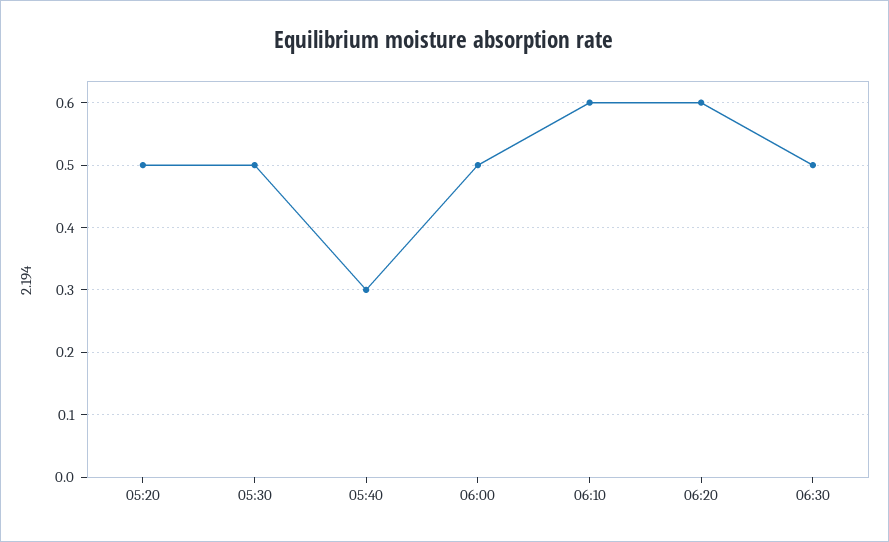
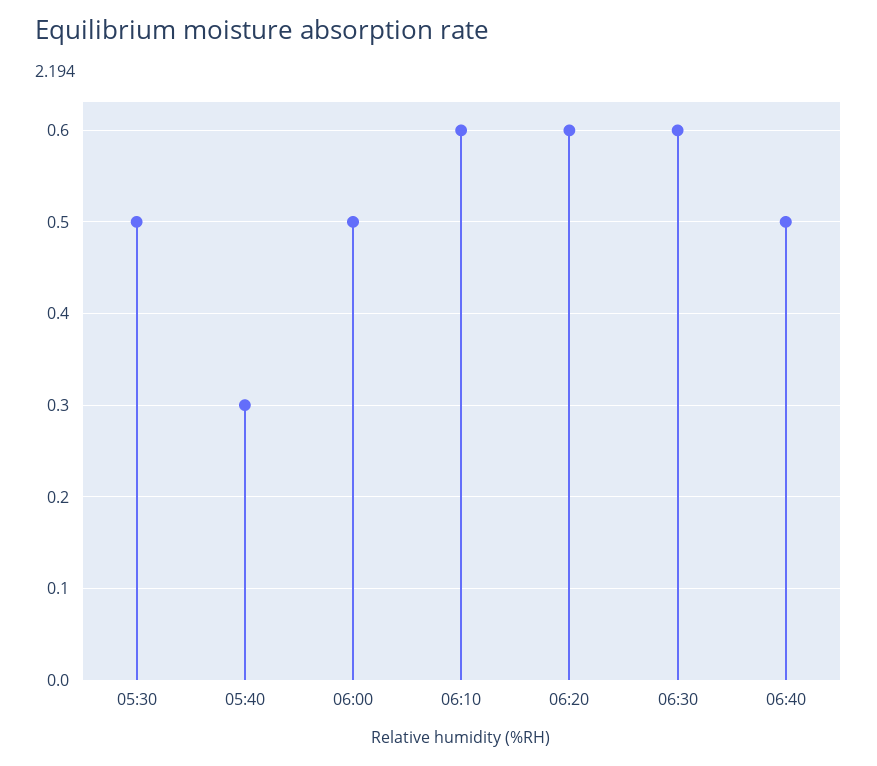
05:20: 0.5 -> none
06:30: 0.5 -> 0.6
06:40: none -> 0.5

